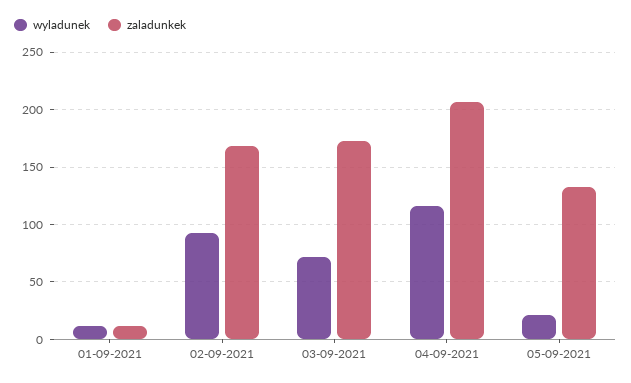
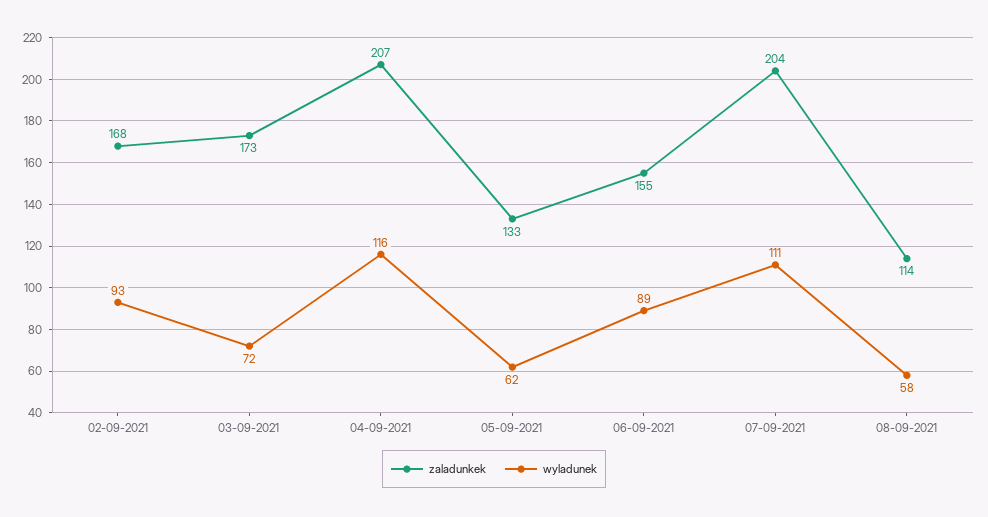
wyladunek, 01-09-2021: 10 -> none
zaladunkek, 01-09-2021: 10 -> none
wyladunek, 05-09-2021: 20 -> 62
zaladunkek, 06-09-2021: none -> 155
wyladunek, 06-09-2021: none -> 89
zaladunkek, 07-09-2021: none -> 204
wyladunek, 07-09-2021: none -> 111
zaladunkek, 08-09-2021: none -> 114
wyladunek, 08-09-2021: none -> 58

